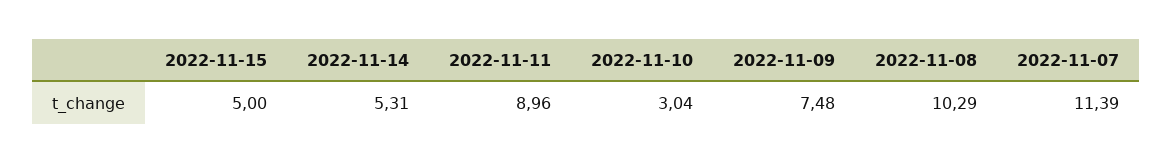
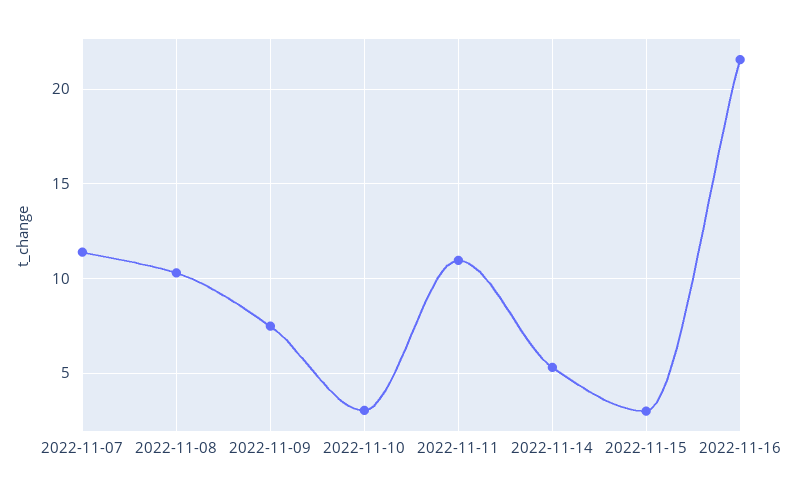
2022-11-15: 5 -> 3
2022-11-11: 8.96 -> 11
2022-11-16: none -> 21.5

